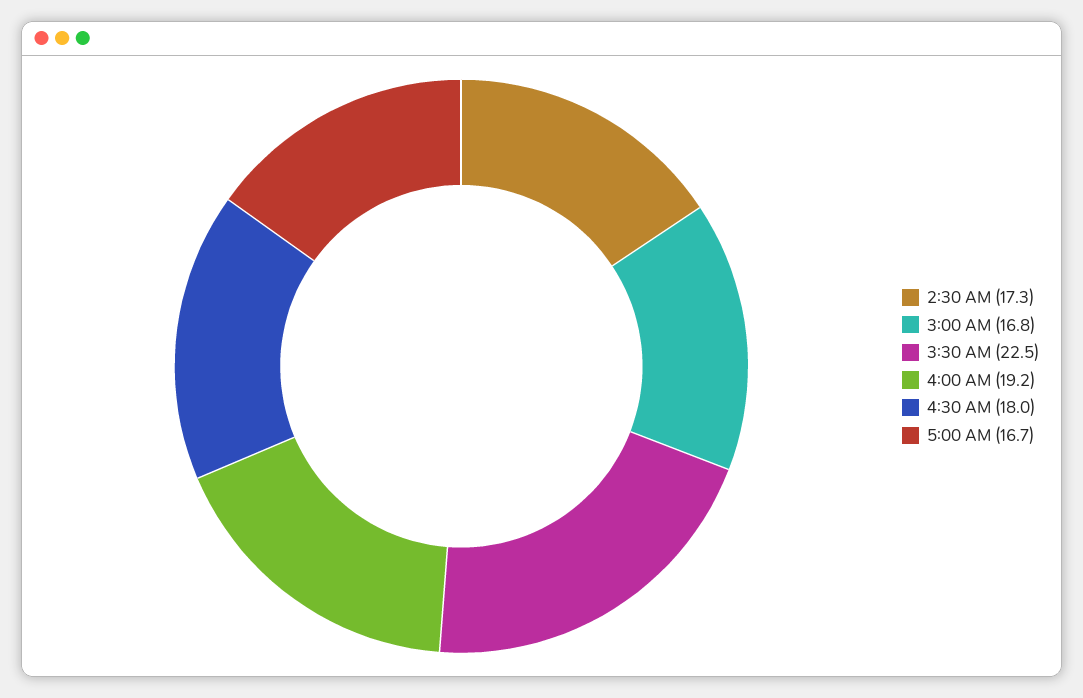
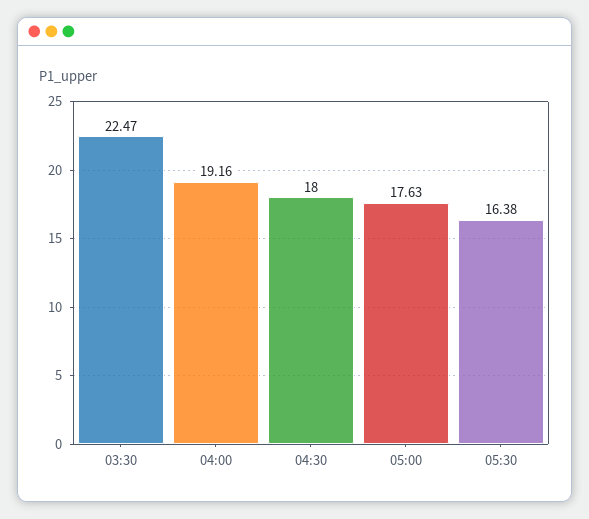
2:30 AM: 17.3 -> none
3:00 AM: 16.8 -> none
5:00 AM: 16.7 -> 17.63
05:30: none -> 16.38

